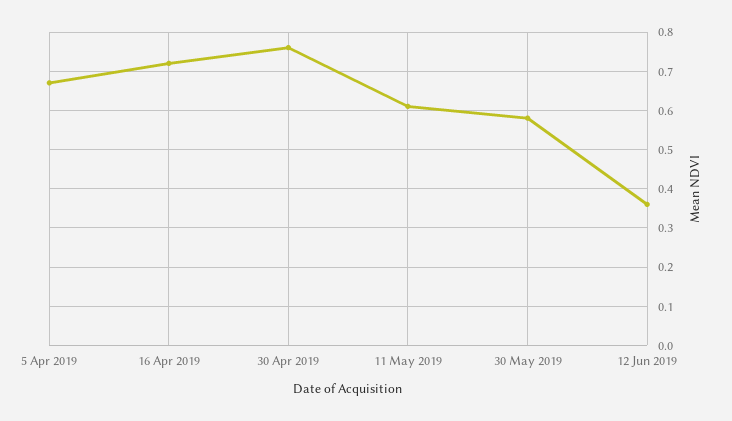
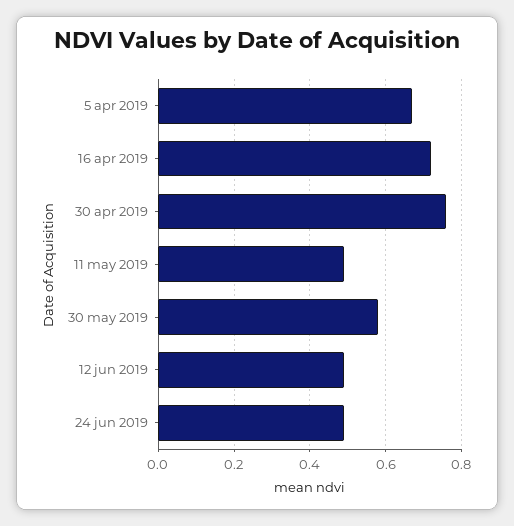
11 May 2019: 0.6 -> 0.5
12 Jun 2019: 0.35 -> 0.5
24 jun 2019: none -> 0.5

